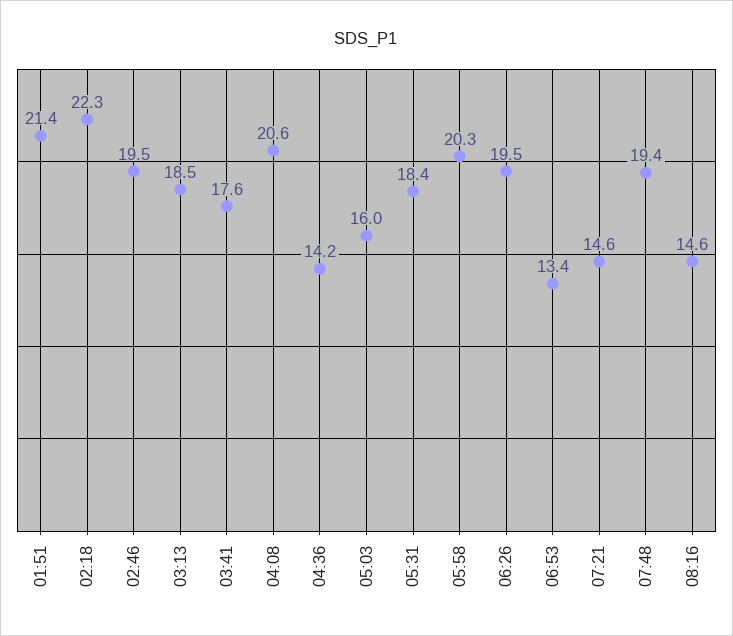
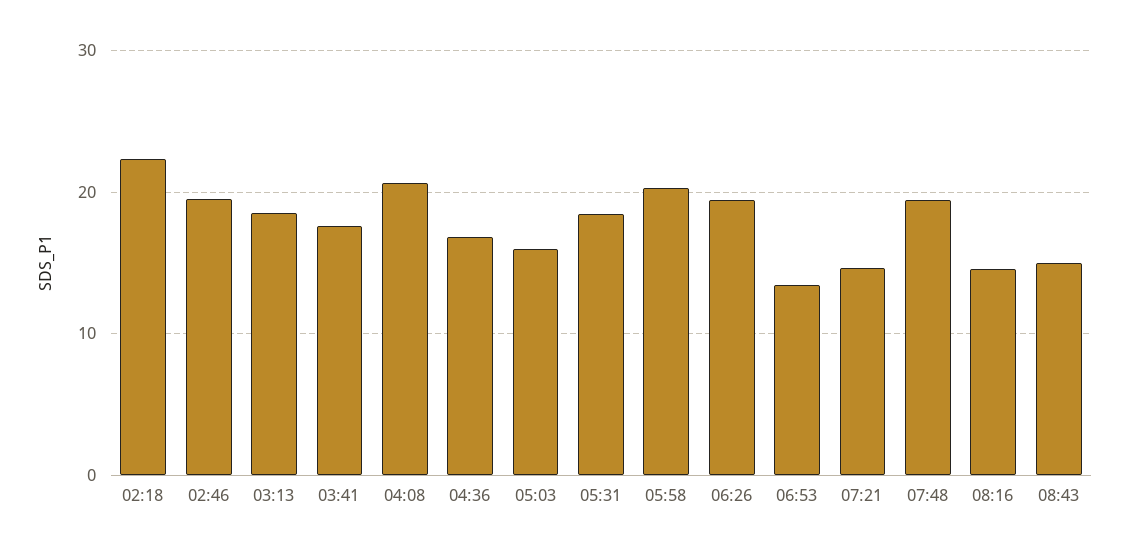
01:51: 21.4 -> none
04:36: 14.2 -> 17
08:43: none -> 15

